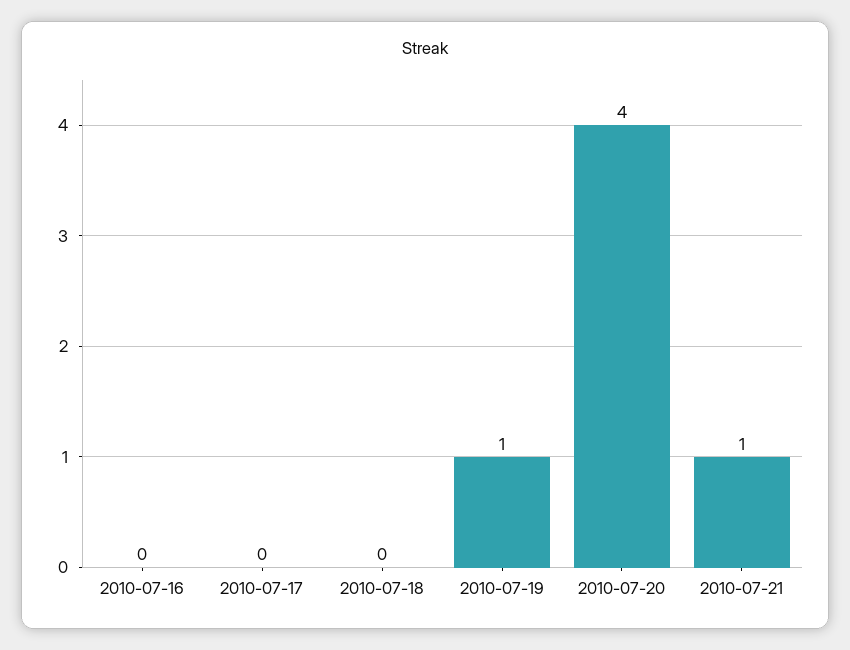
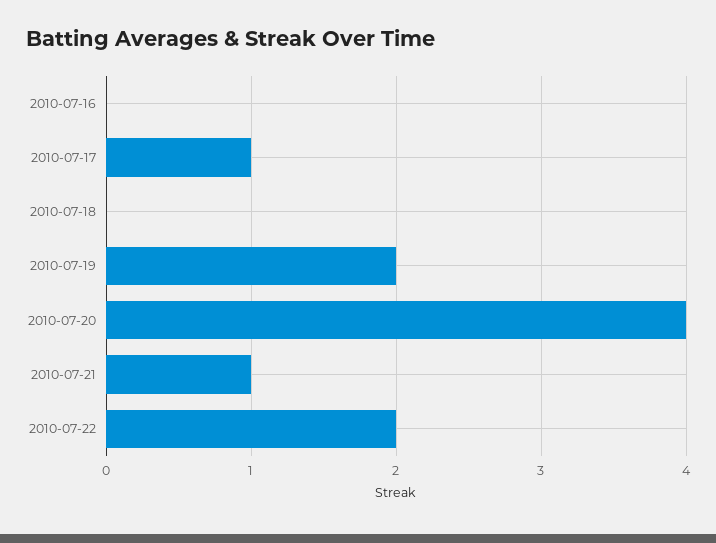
2010-07-17: 0 -> 1
2010-07-19: 1 -> 2
2010-07-22: none -> 2

